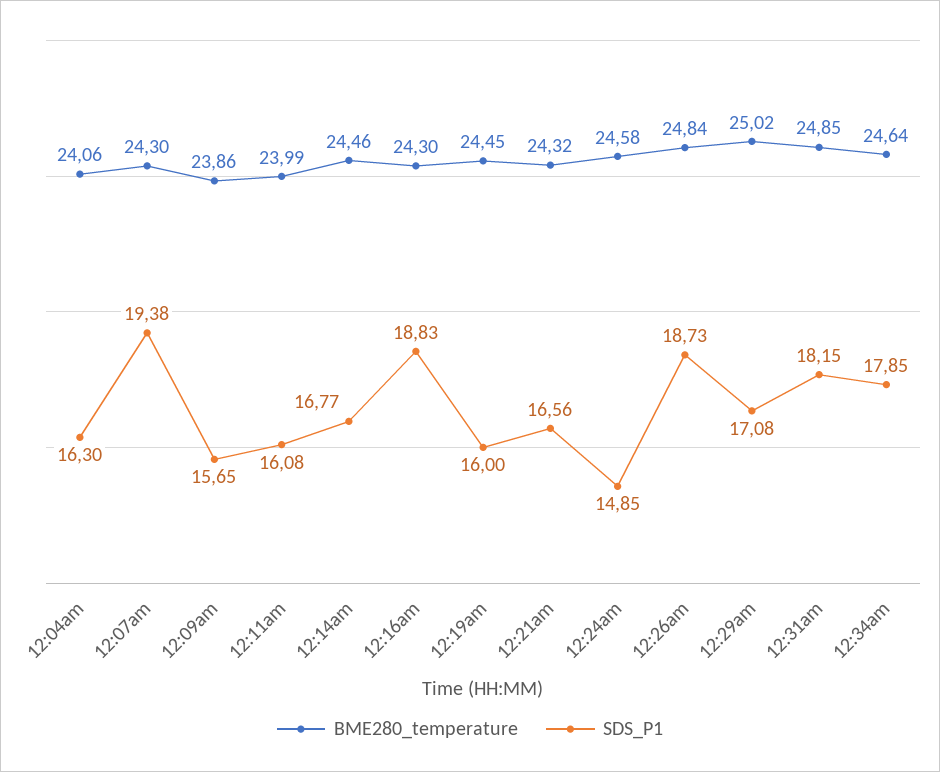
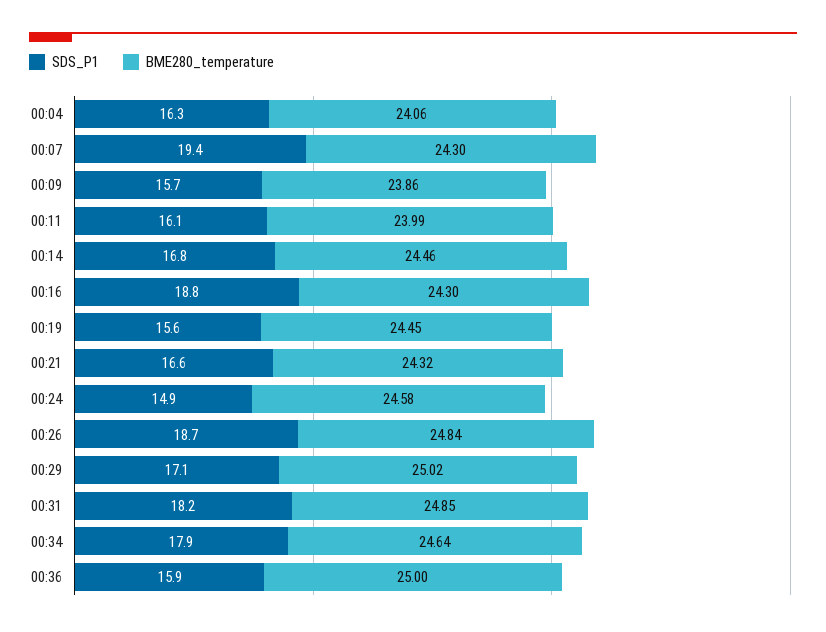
SDS_P1, 12:19am: 16 -> 15.6
SDS_P1, 00:36: none -> 15.9
BME280_temperature, 00:36: none -> 25

